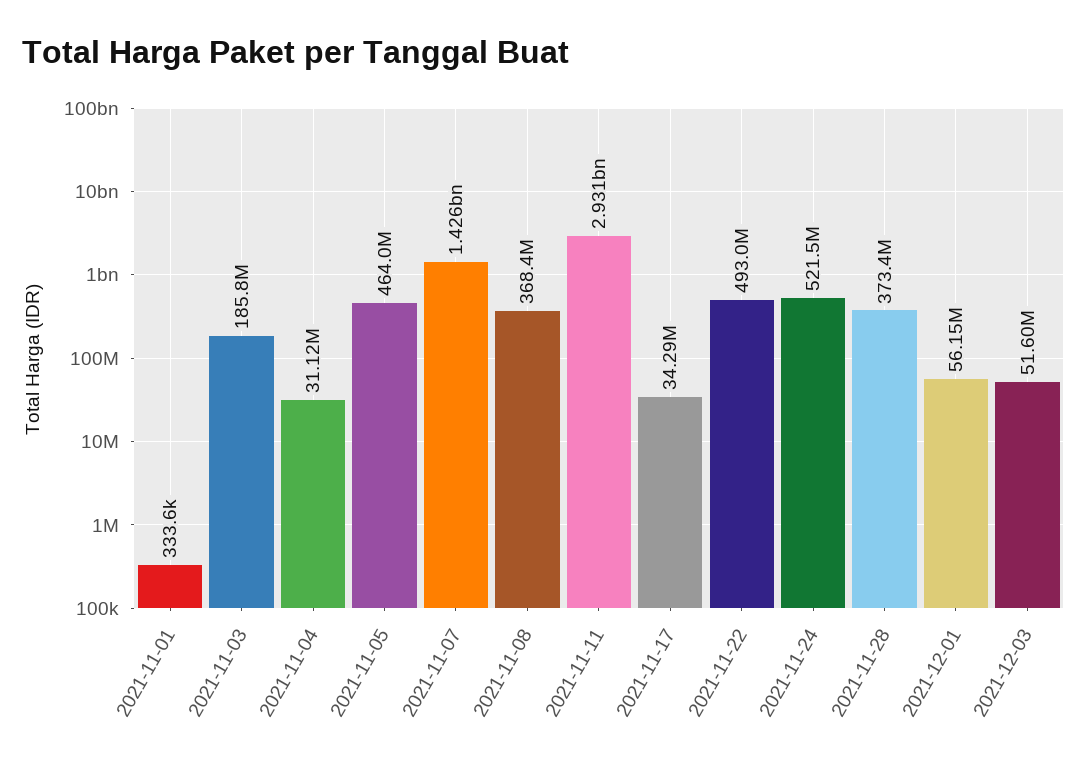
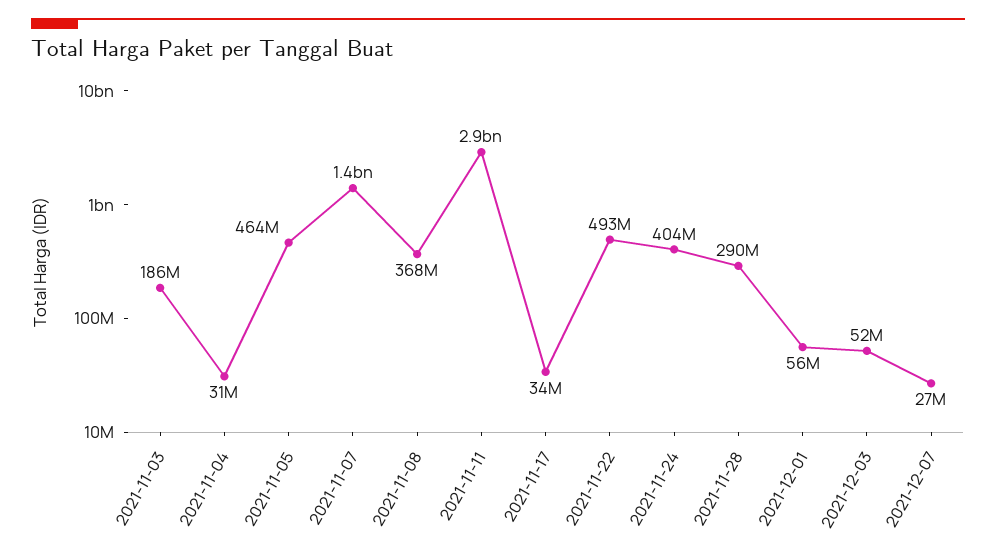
2021-11-01: 333600 -> none
2021-11-24: 521500000 -> 404000000
2021-11-28: 373400000 -> 290000000
2021-12-07: none -> 27000000

